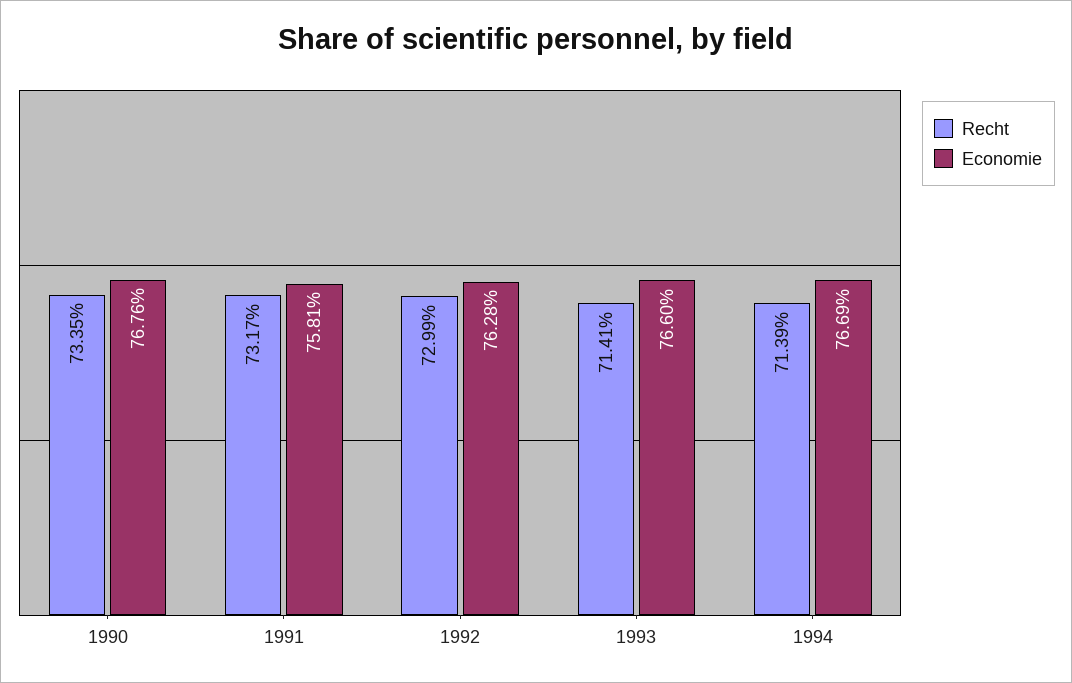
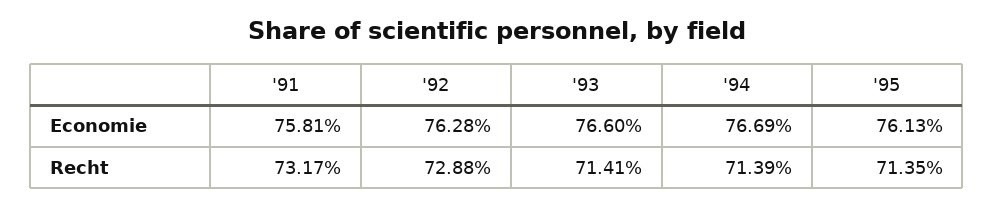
Recht, 1990: 73.35 -> none
Economie, 1990: 76.76 -> none
Recht, 1992: 72.99 -> 72.88
Economie, '95: none -> 76.13
Recht, '95: none -> 71.35

